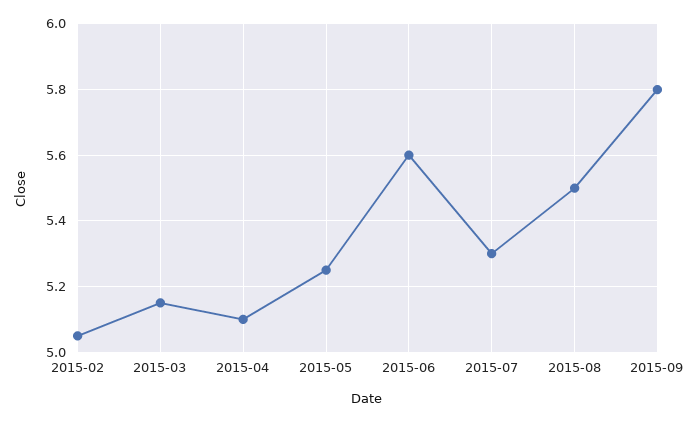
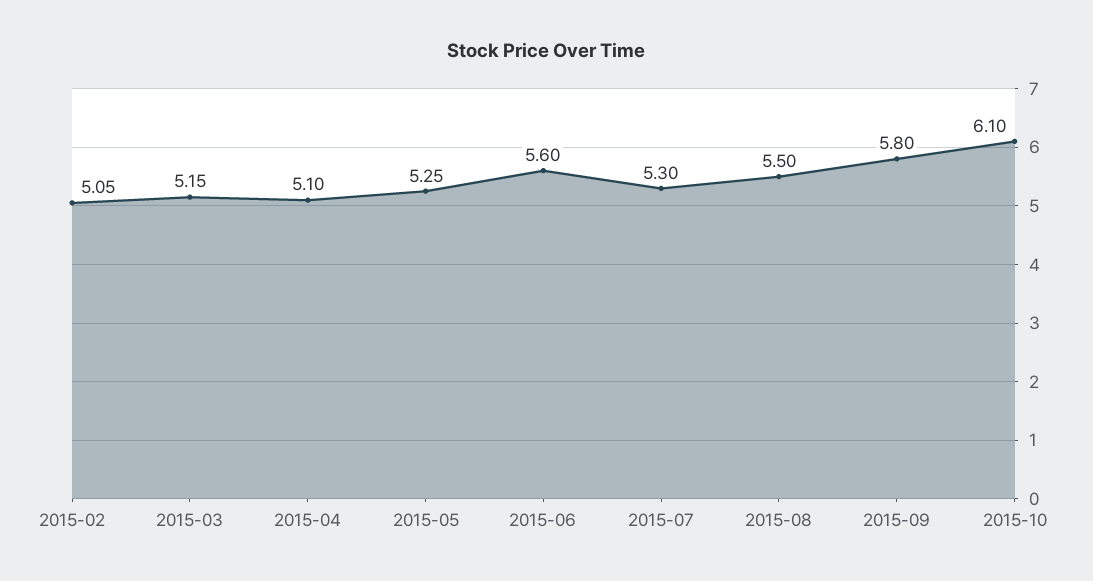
2015-10: none -> 6.1

